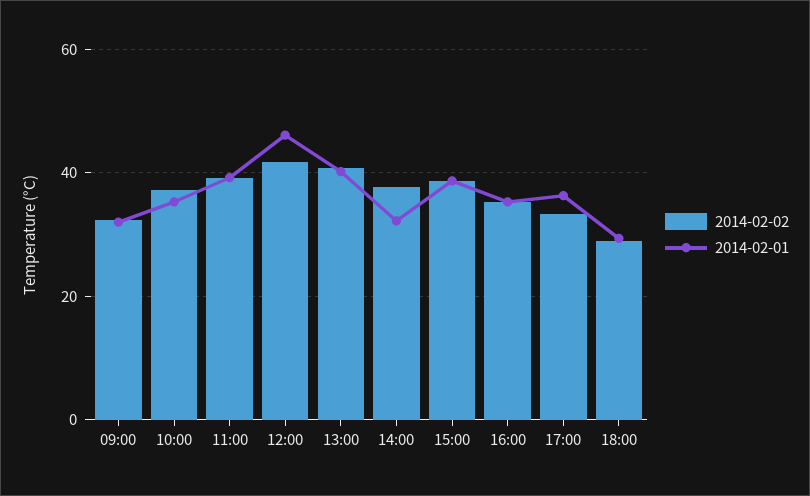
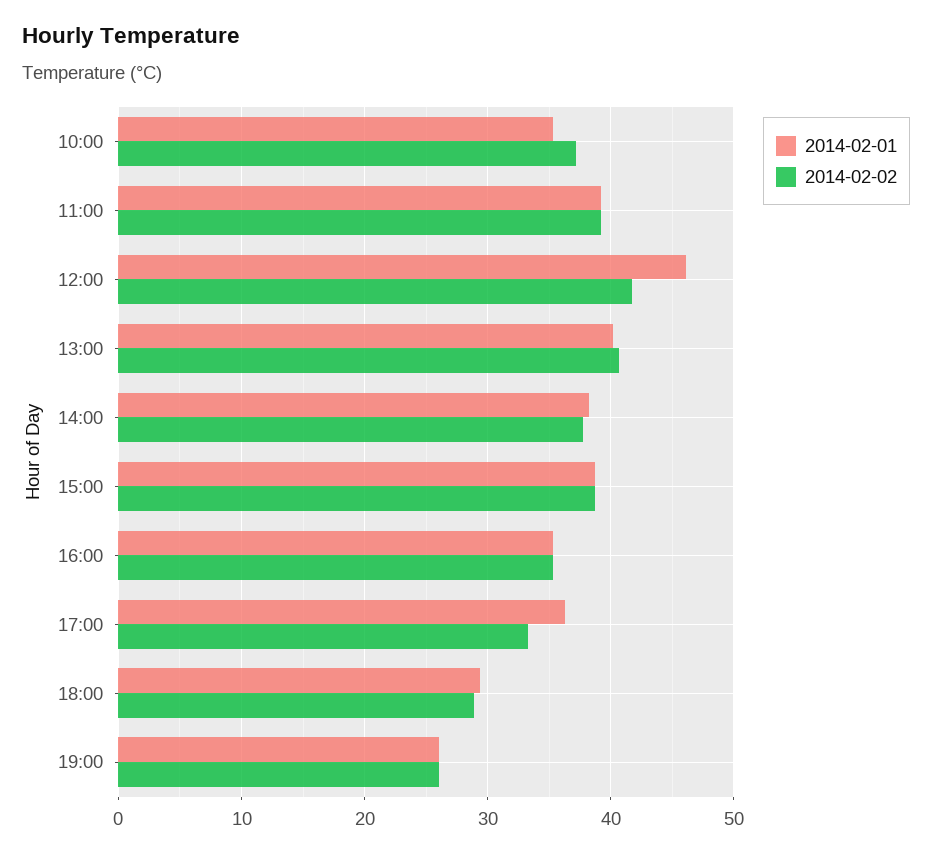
2014-02-02, 09:00: 32 -> none
2014-02-01, 09:00: 32 -> none
2014-02-01, 14:00: 32 -> 38
2014-02-01, 19:00: none -> 26
2014-02-02, 19:00: none -> 26

